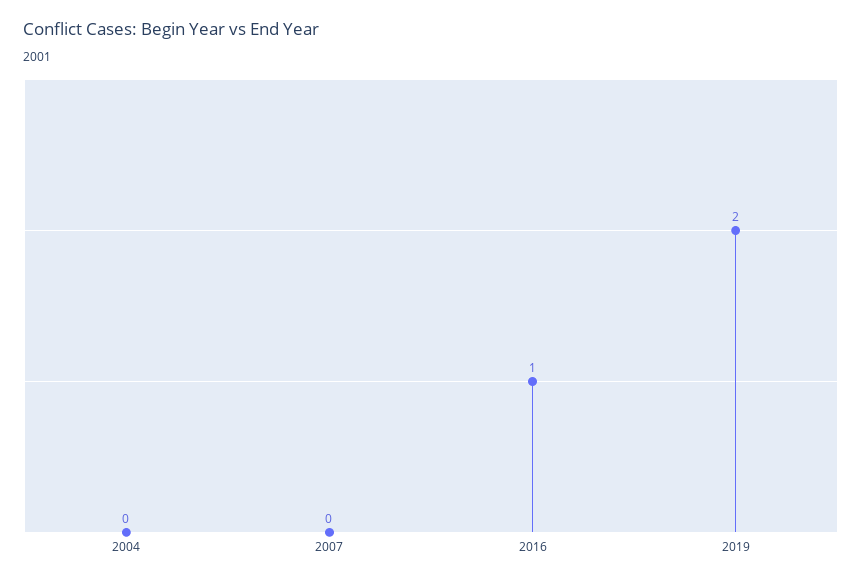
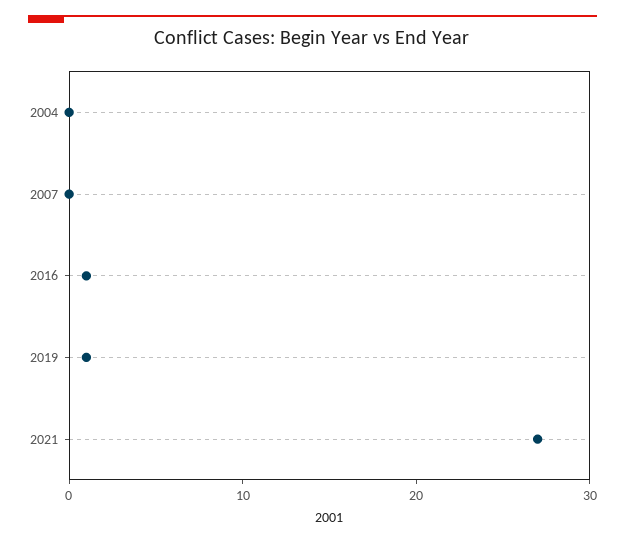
2019: 2 -> 1
2021: none -> 27

